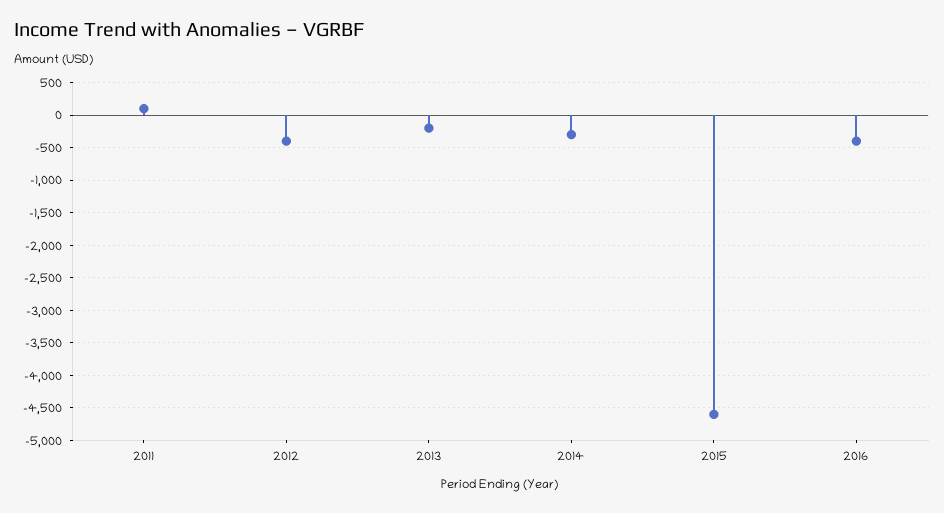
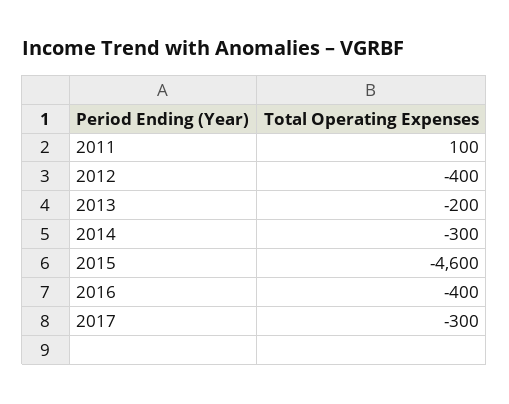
2017: none -> -300

